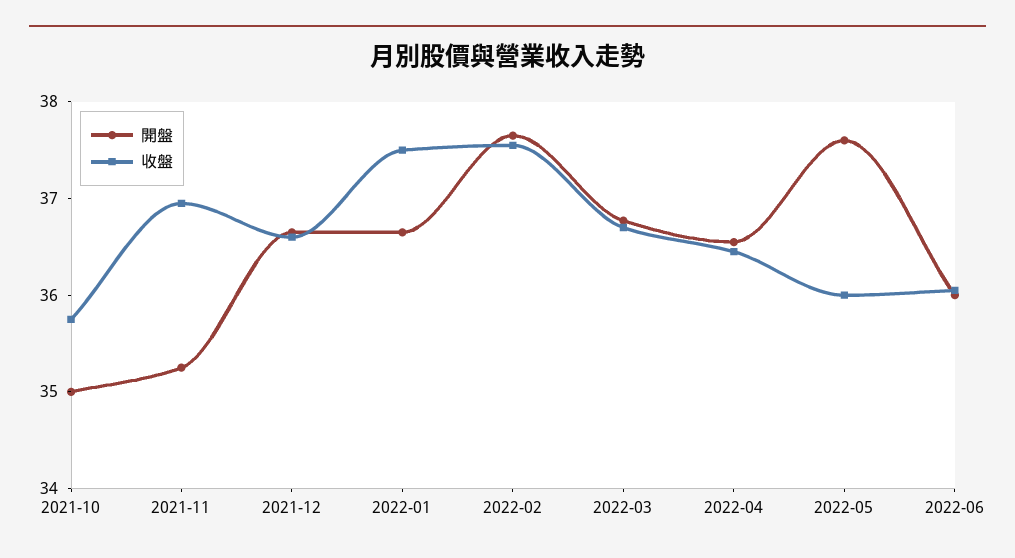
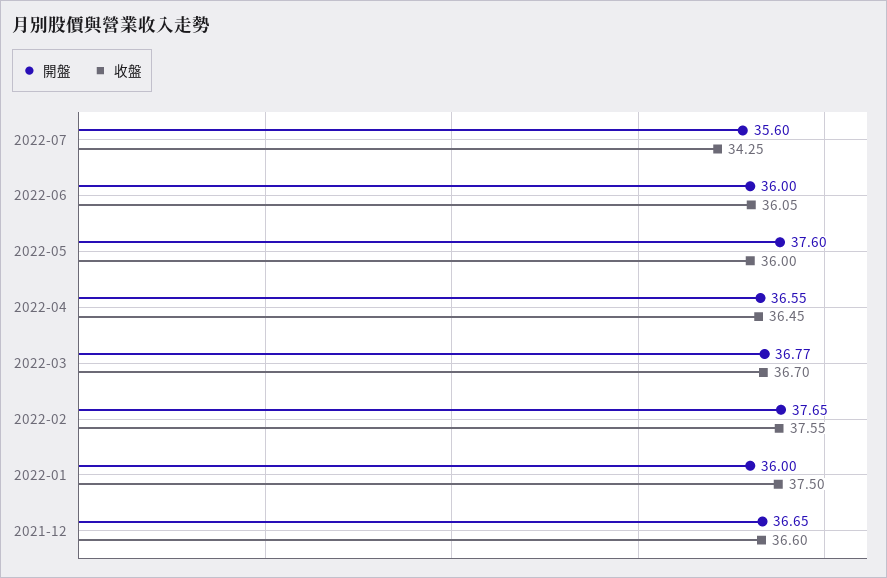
開盤, 2021-10: 35 -> none
收盤, 2021-10: 35.8 -> none
開盤, 2021-11: 35.2 -> none
收盤, 2021-11: 37 -> none
開盤, 2022-01: 36.6 -> 36
開盤, 2022-07: none -> 35.6
收盤, 2022-07: none -> 34.25

